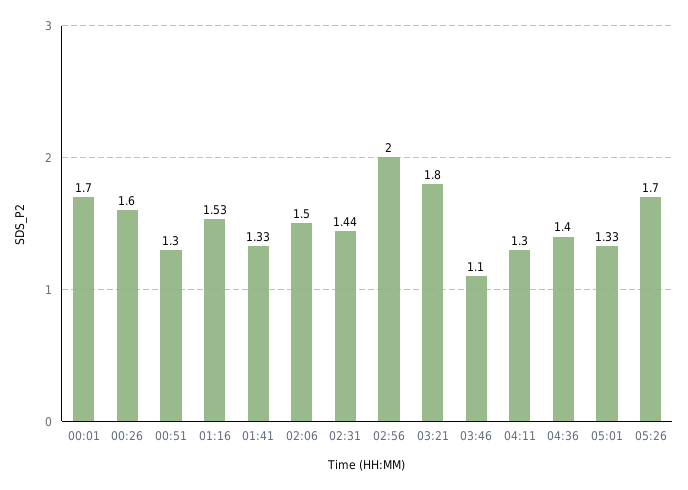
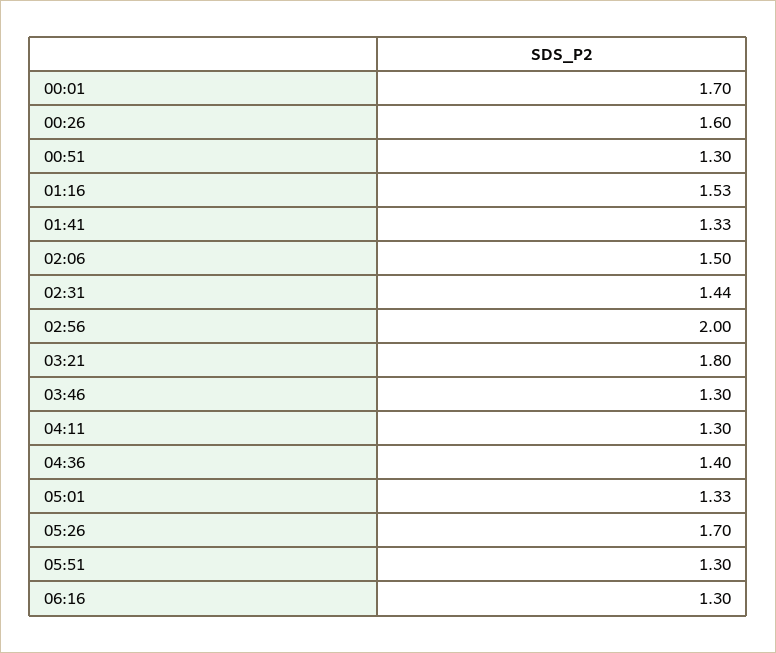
03:46: 1.1 -> 1.3
05:51: none -> 1.3
06:16: none -> 1.3

